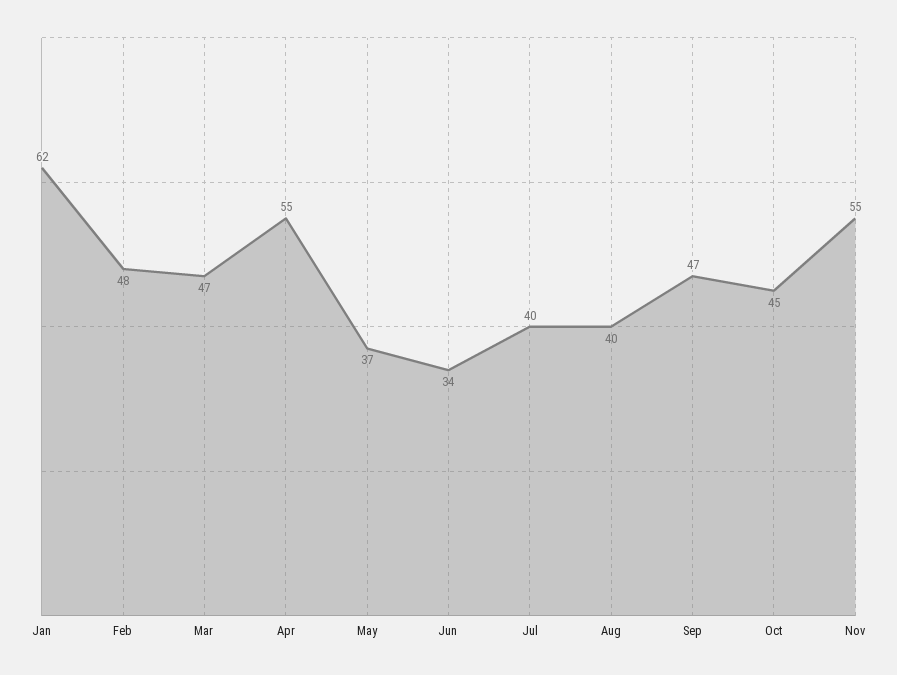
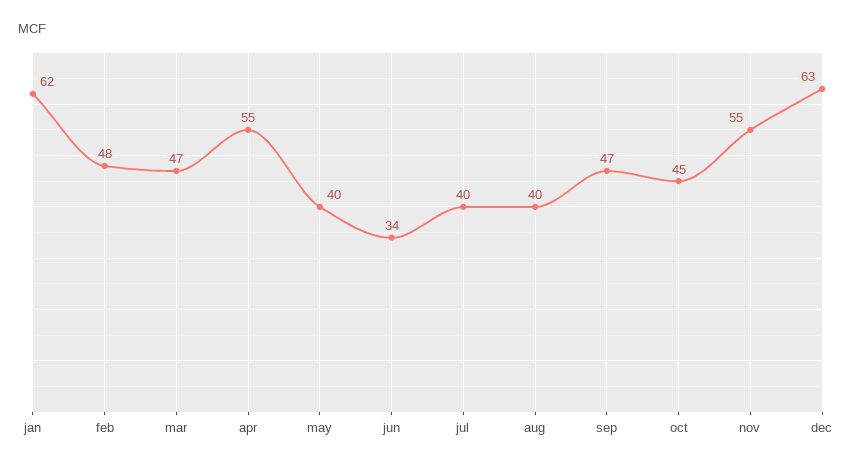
May: 37 -> 40
dec: none -> 63

